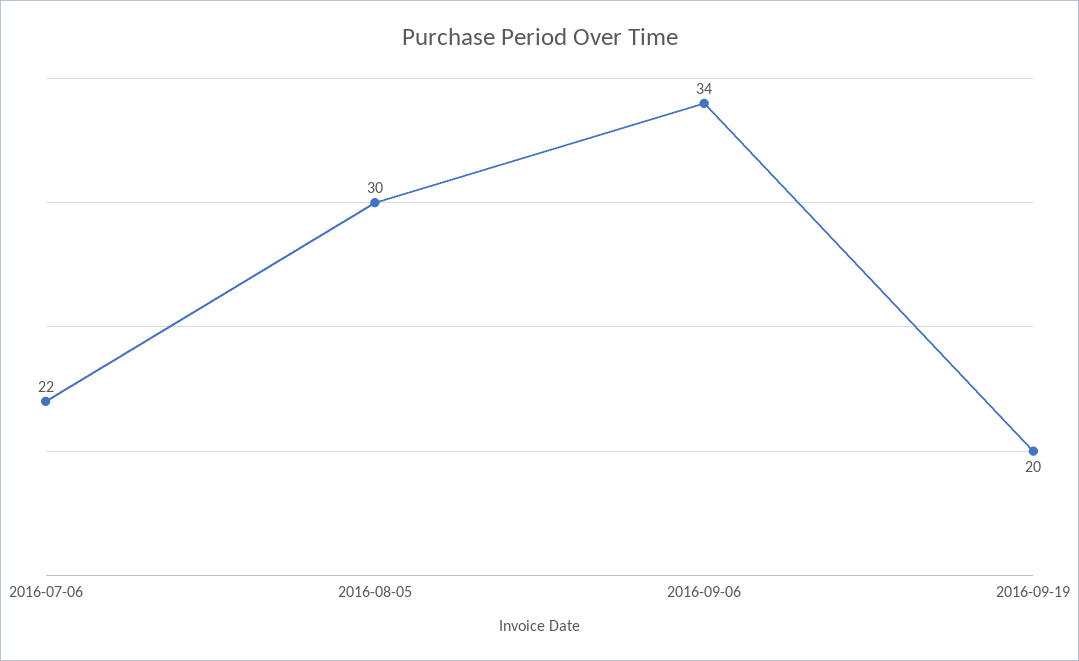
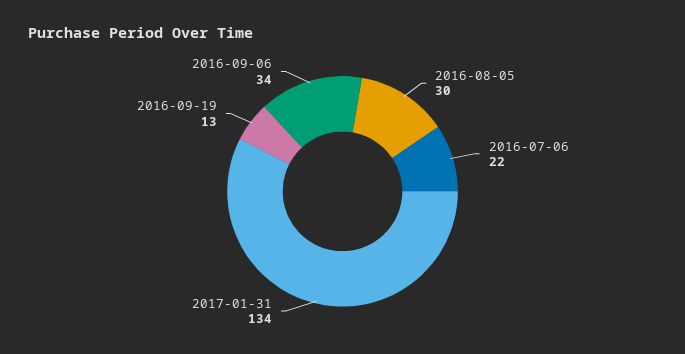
2016-09-19: 20 -> 13
2017-01-31: none -> 134

